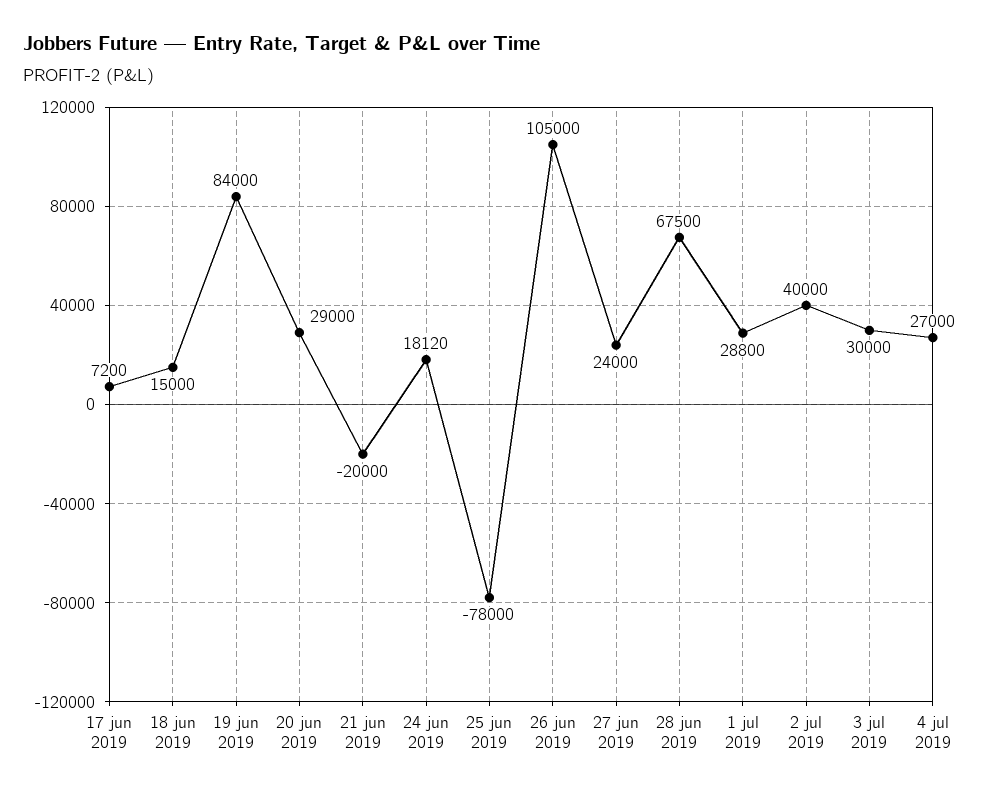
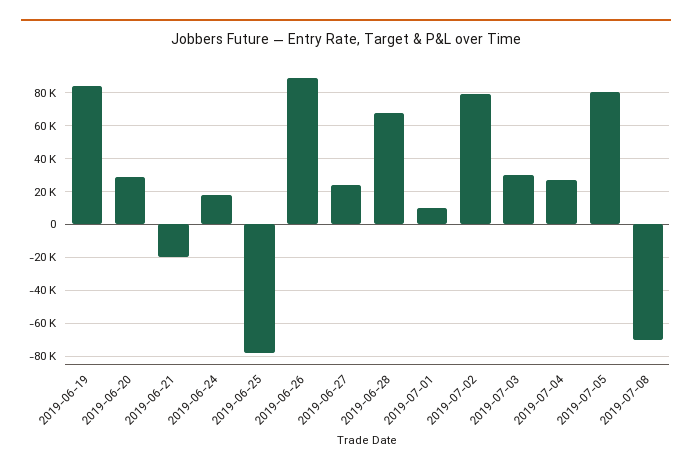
17 jun 2019: 7200 -> none
18 jun 2019: 15000 -> none
26 jun 2019: 105000 -> 90000
1 jul 2019: 28800 -> 10000
2 jul 2019: 40000 -> 80000
2019-07-05: none -> 80000
2019-07-08: none -> -70000

